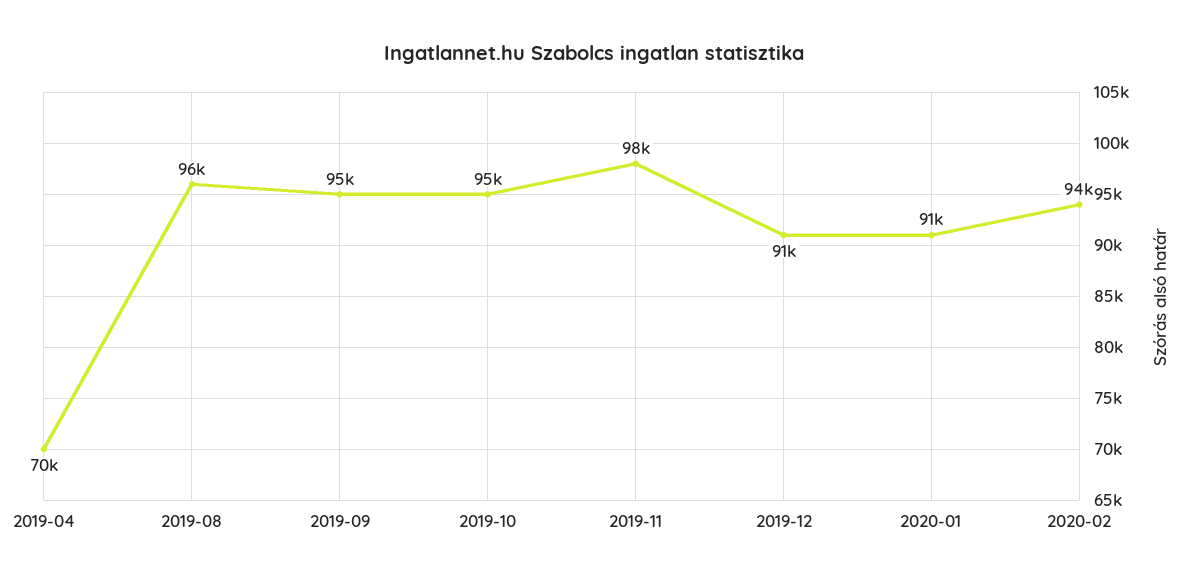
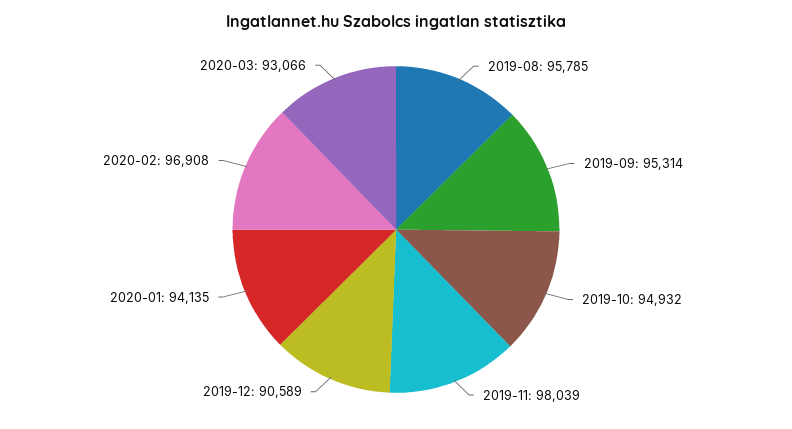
2019-04: 70000 -> none
2020-01: 91000 -> 94135
2020-02: 94000 -> 96908
2020-03: none -> 93066

